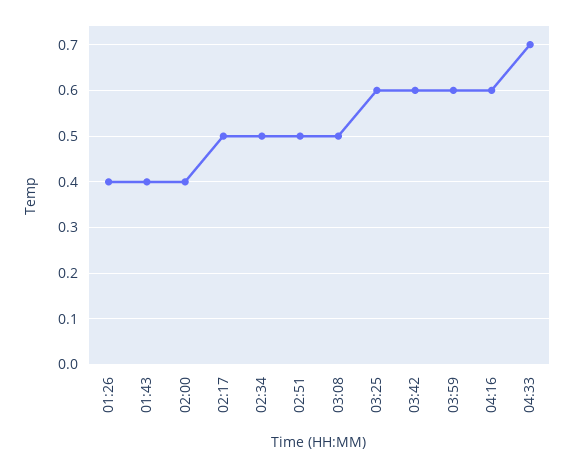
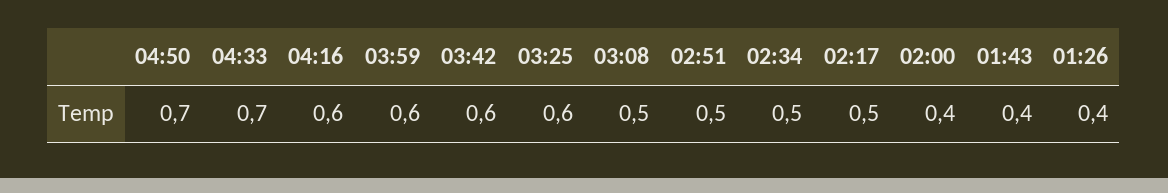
04:50: none -> 0.7

